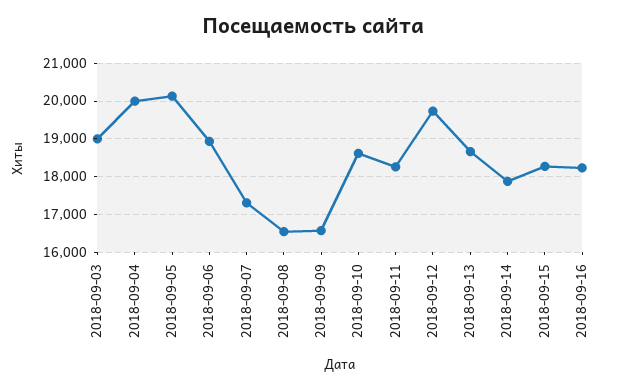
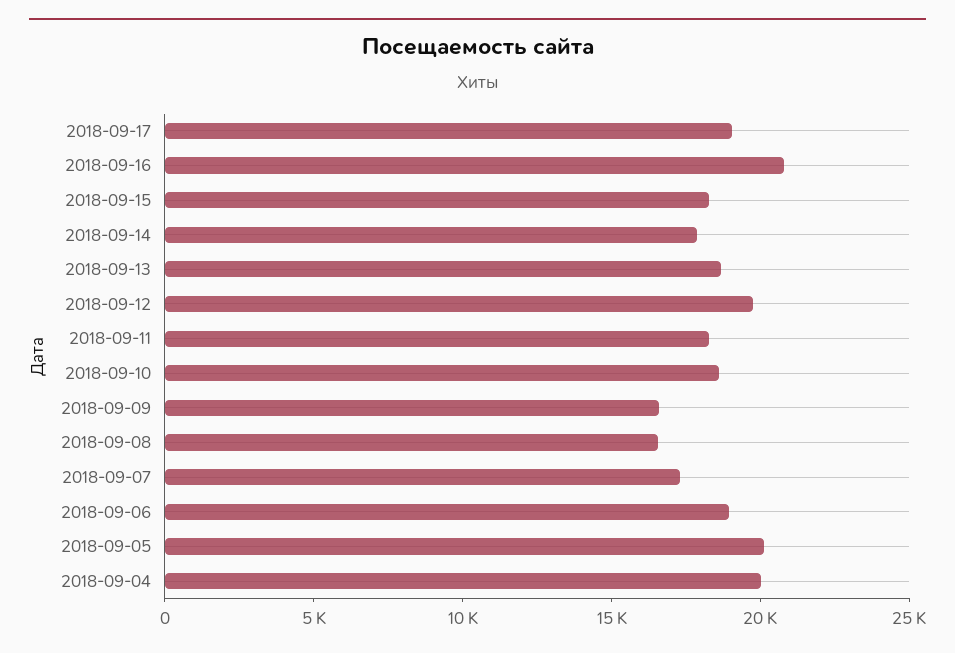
2018-09-03: 19000 -> none
2018-09-16: 18200 -> 21000
2018-09-17: none -> 19000

